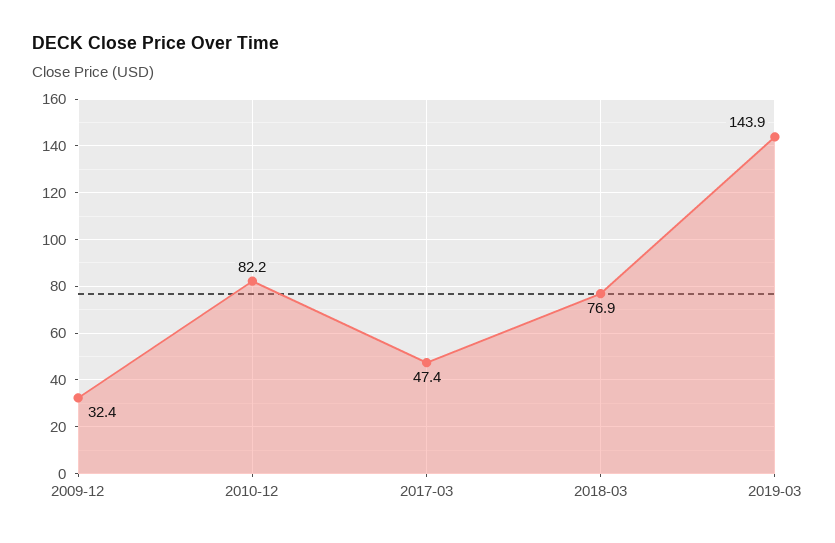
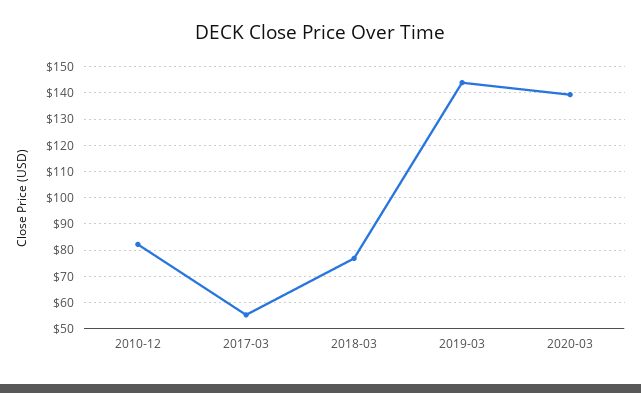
2009-12: 32.4 -> none
2017-03: 47.4 -> 55
2020-03: none -> 140

